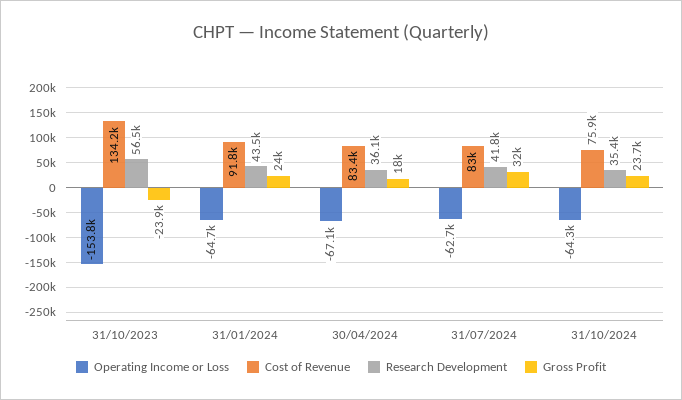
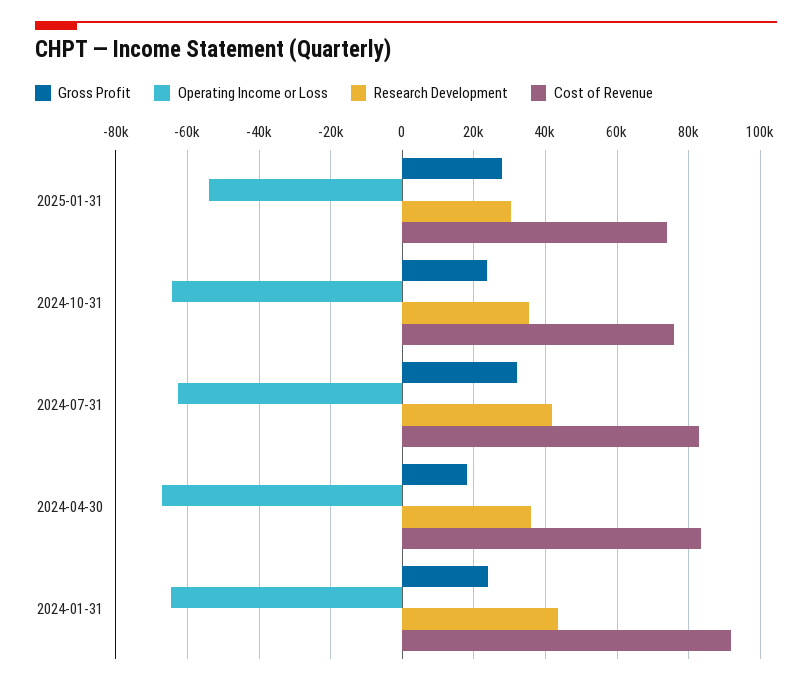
Operating Income or Loss, 31/10/2023: -153800 -> none
Cost of Revenue, 31/10/2023: 134200 -> none
Research Development, 31/10/2023: 56500 -> none
Gross Profit, 31/10/2023: -23900 -> none
Gross Profit, 2025-01-31: none -> 28000
Operating Income or Loss, 2025-01-31: none -> -54000
Research Development, 2025-01-31: none -> 30000
Cost of Revenue, 2025-01-31: none -> 74000

